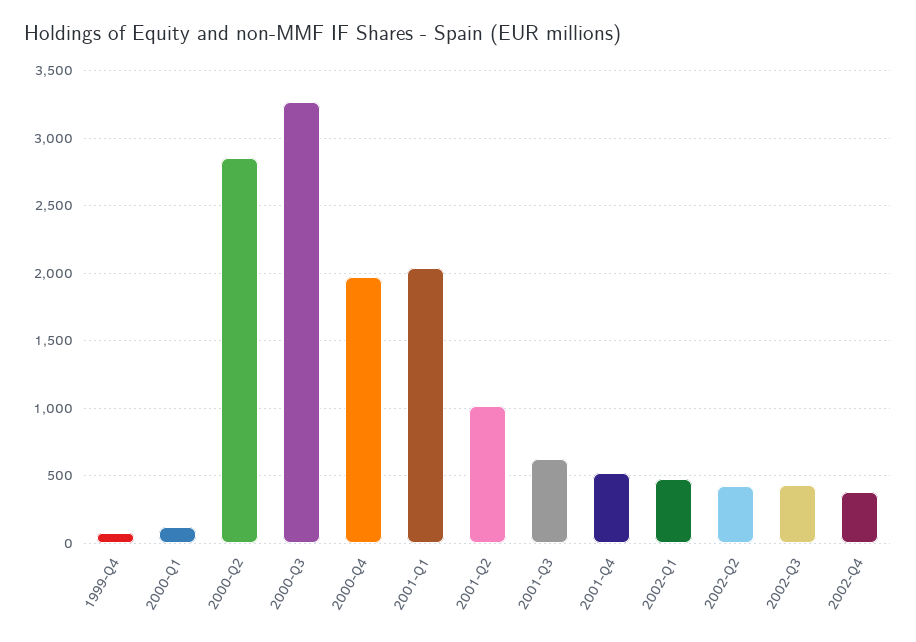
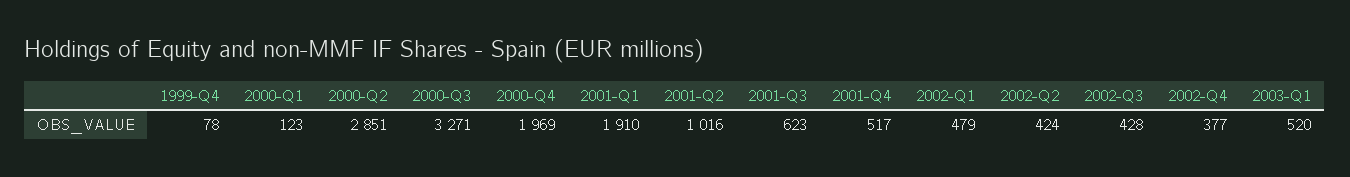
2001-Q1: 2050 -> 1910
2003-Q1: none -> 520

